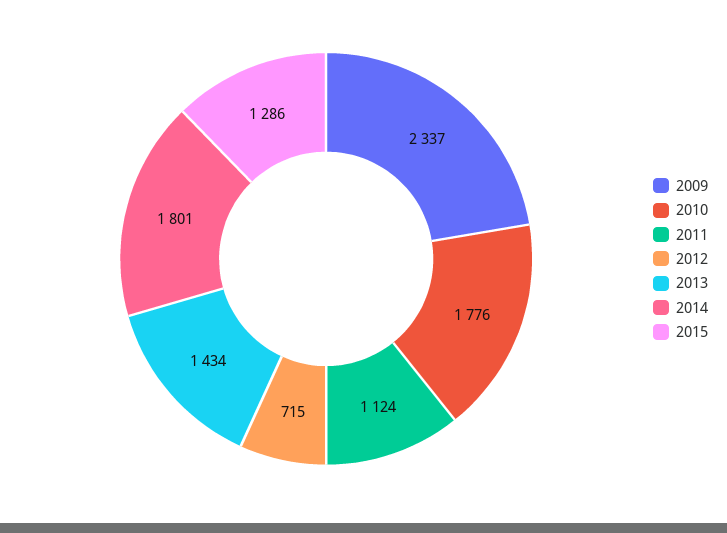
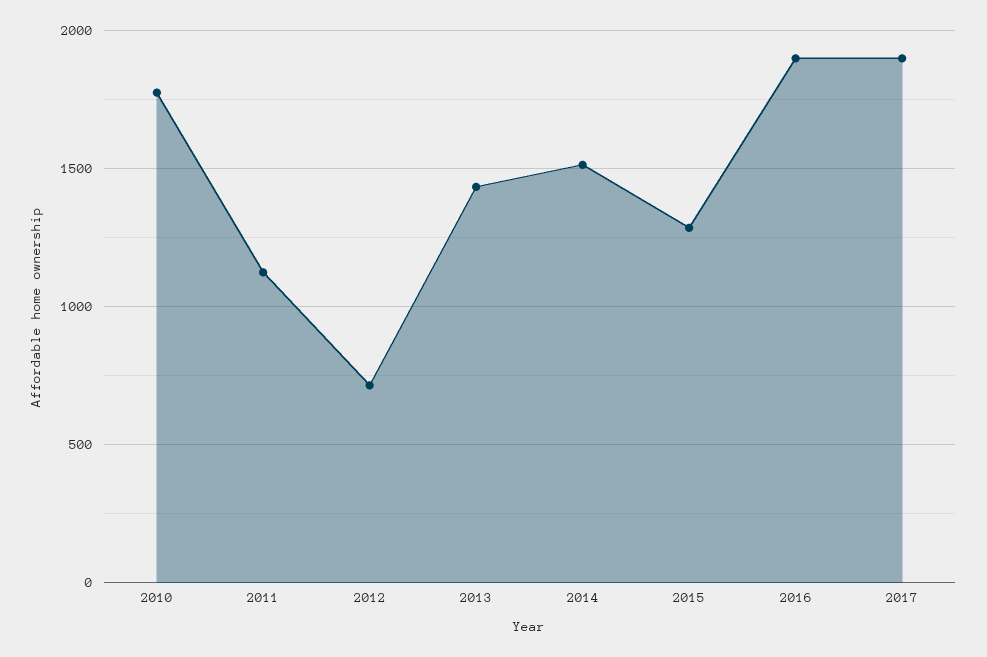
2009: 2337 -> none
2014: 1801 -> 1500
2016: none -> 1900
2017: none -> 1900

